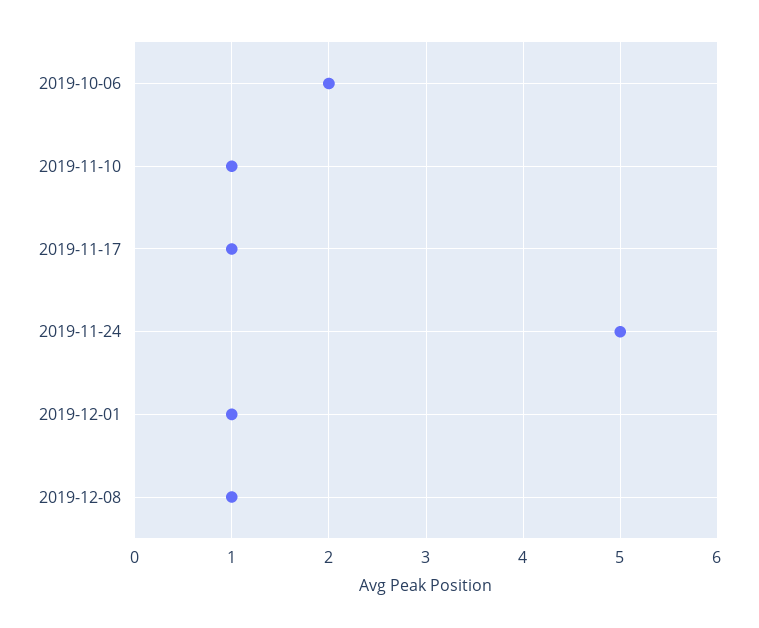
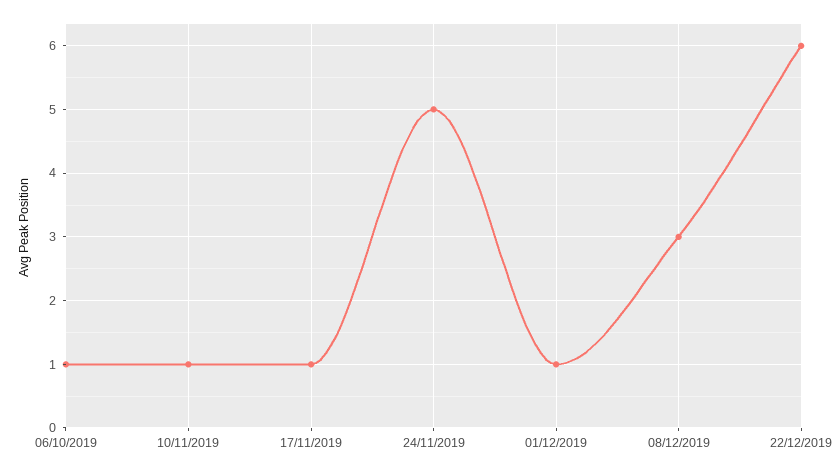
2019-10-06: 2 -> 1
2019-12-08: 1 -> 3
22/12/2019: none -> 6

